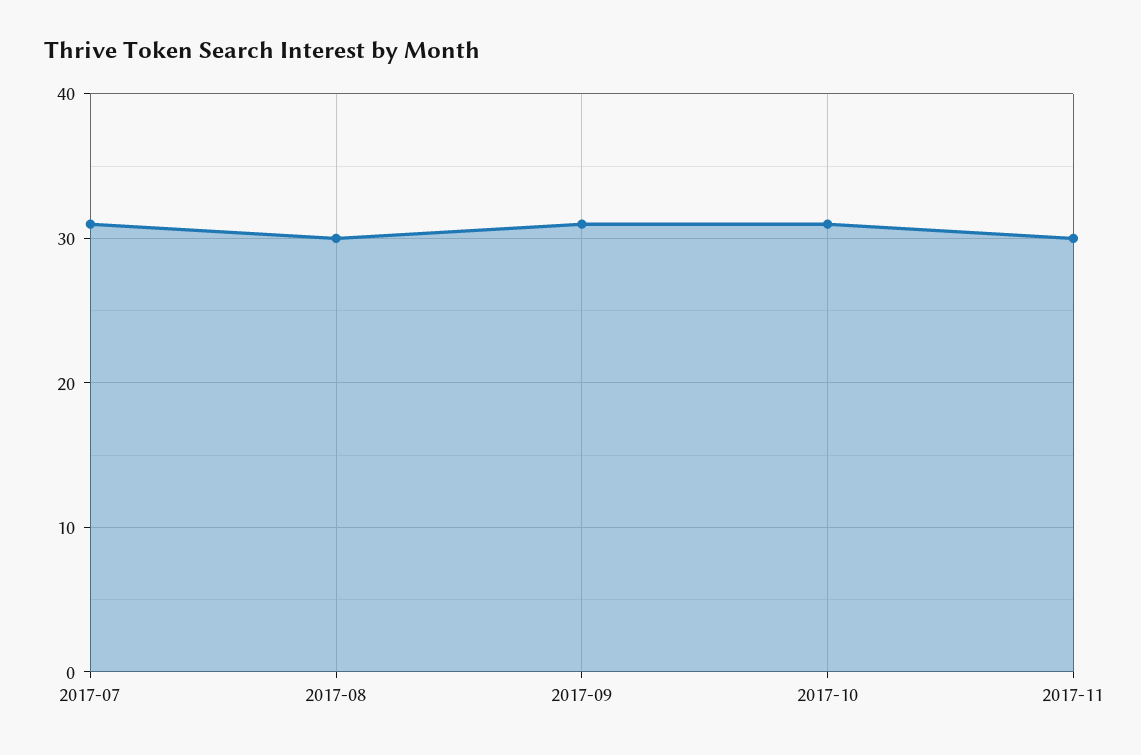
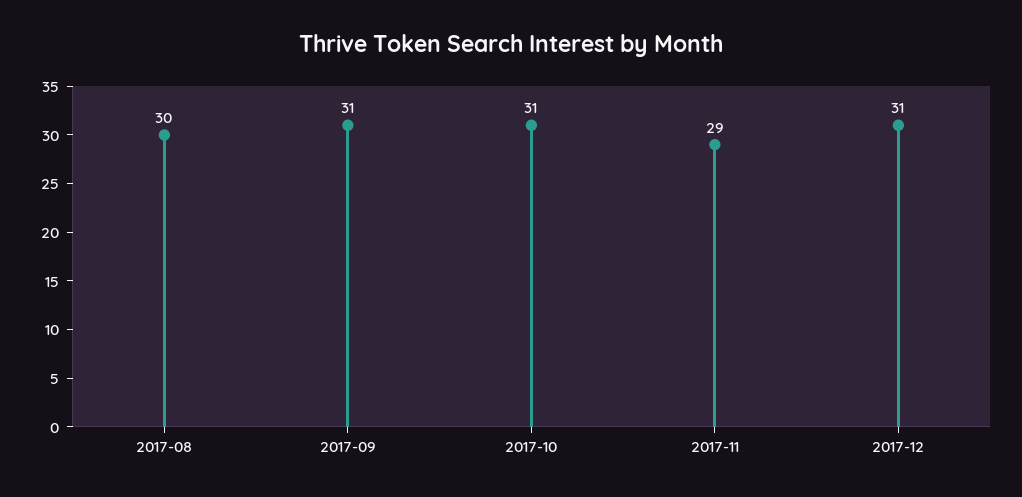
2017-07: 31 -> none
2017-11: 30 -> 29
2017-12: none -> 31

